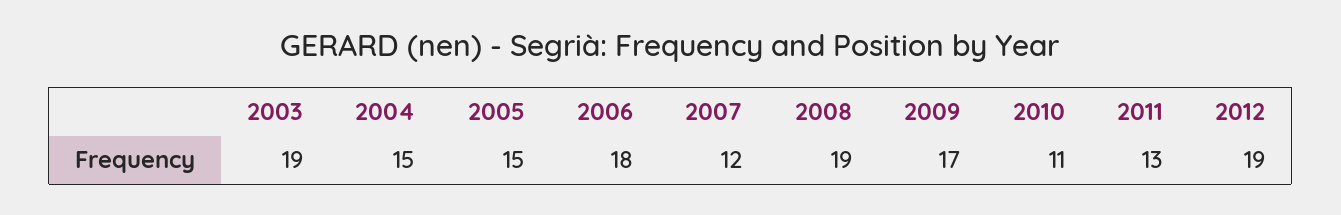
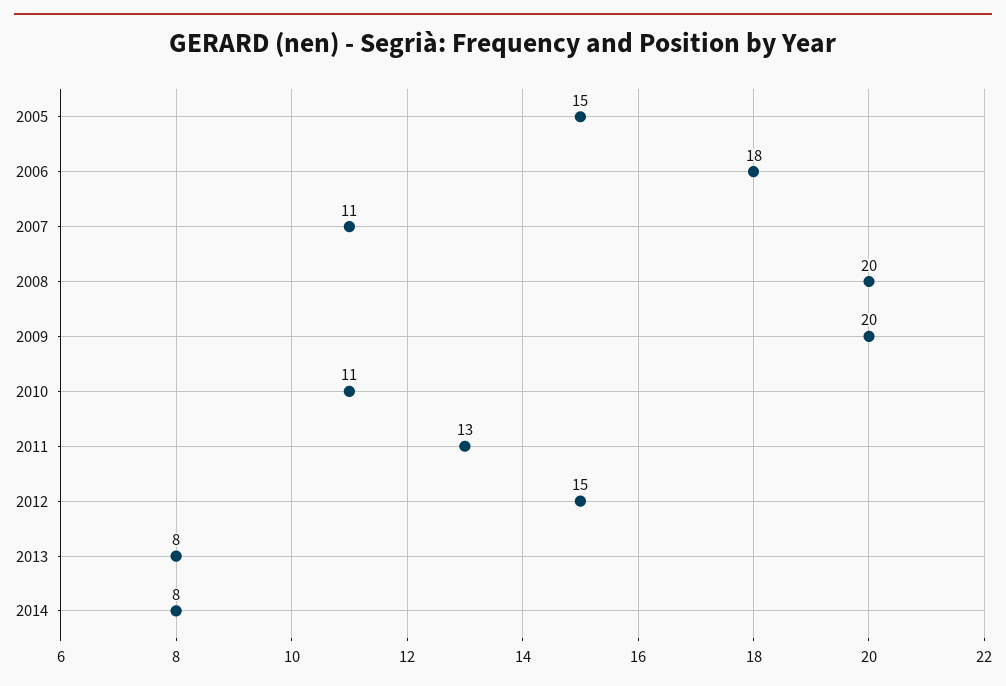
2003: 19 -> none
2004: 15 -> none
2007: 12 -> 11
2008: 19 -> 20
2009: 17 -> 20
2012: 19 -> 15
2013: none -> 8
2014: none -> 8

